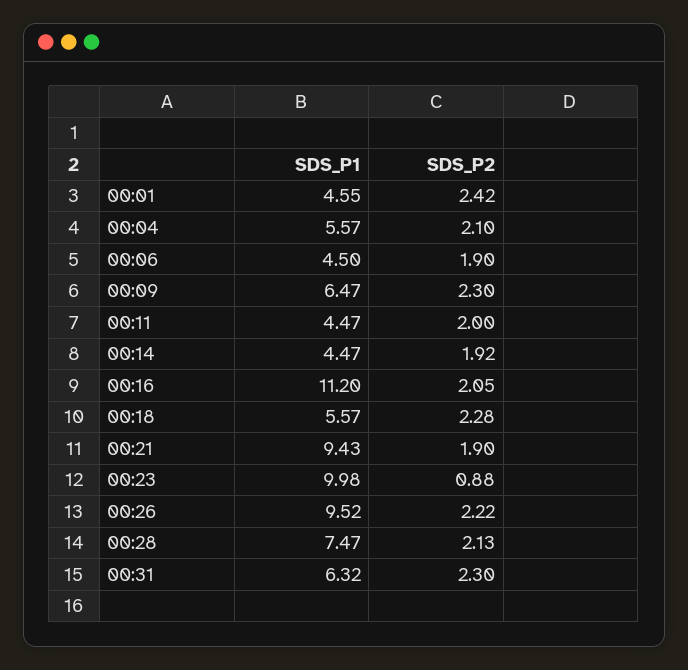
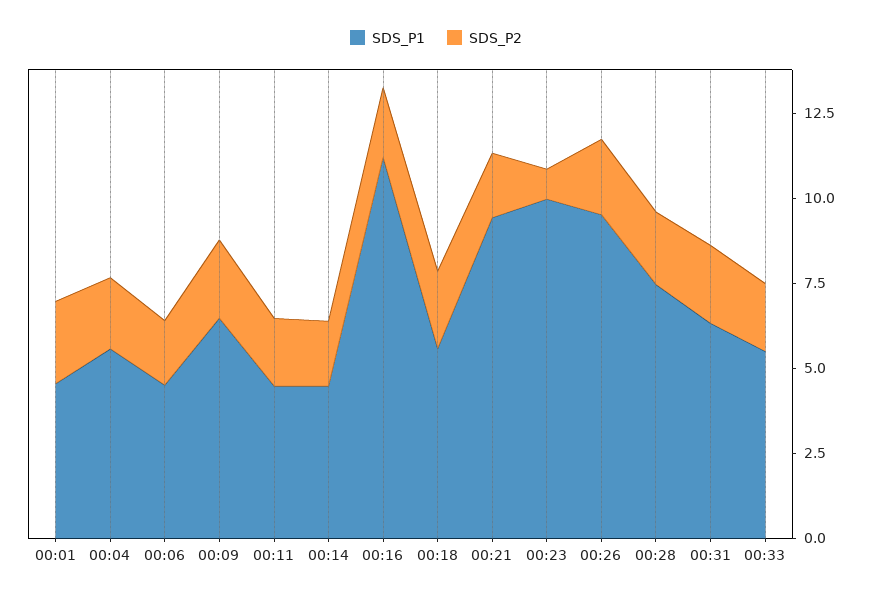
SDS_P1, 00:33: none -> 5.5
SDS_P2, 00:33: none -> 2

